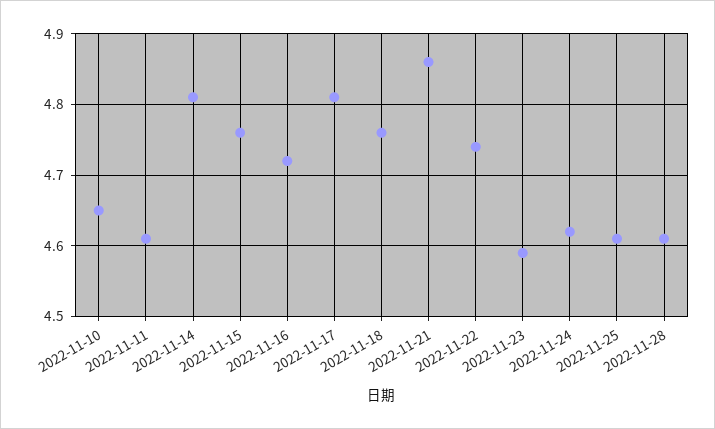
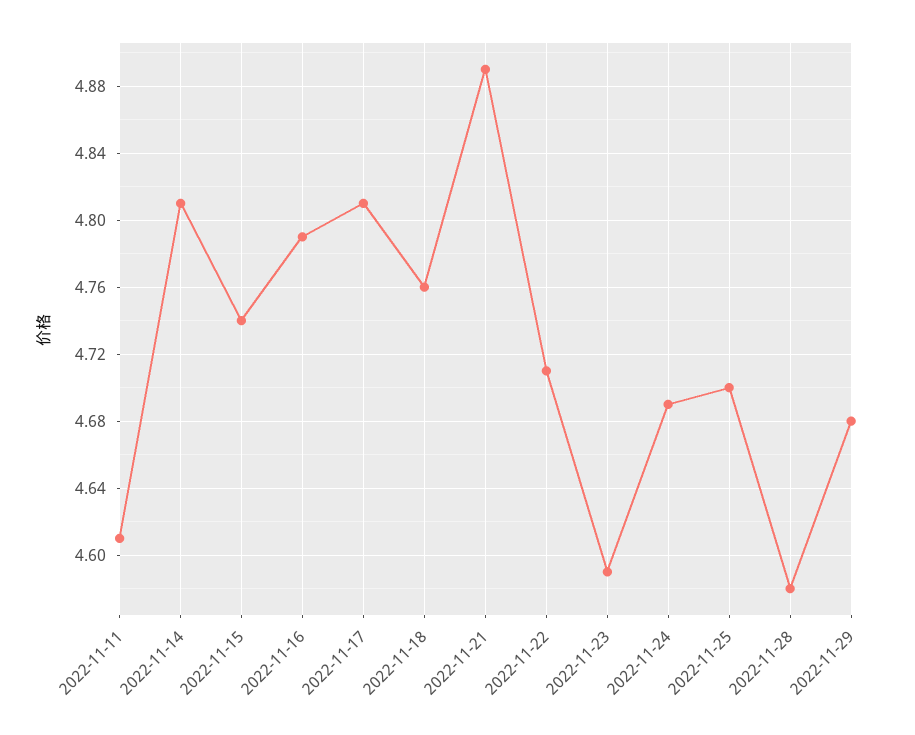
2022-11-10: 4.65 -> none
2022-11-15: 4.76 -> 4.74
2022-11-16: 4.72 -> 4.79
2022-11-21: 4.86 -> 4.89
2022-11-22: 4.74 -> 4.71
2022-11-24: 4.62 -> 4.69
2022-11-25: 4.61 -> 4.7
2022-11-28: 4.61 -> 4.58
2022-11-29: none -> 4.68

